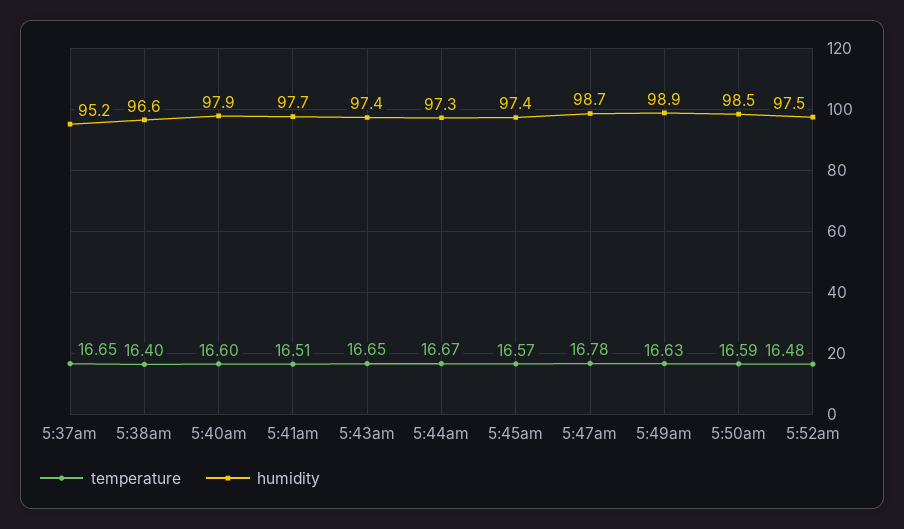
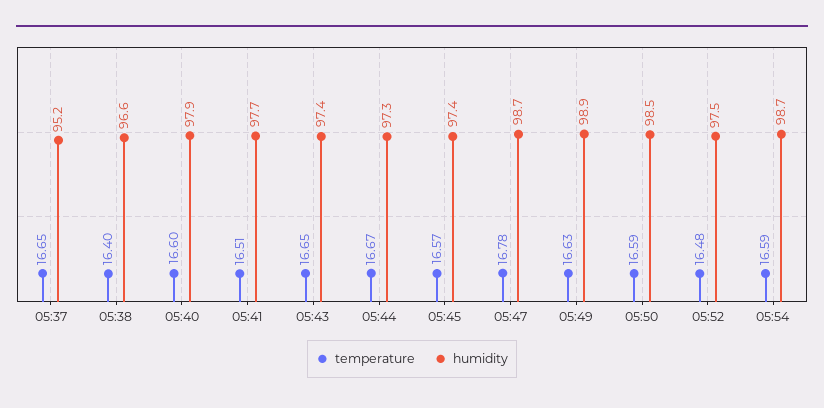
temperature, 05:54: none -> 16.59
humidity, 05:54: none -> 98.7

